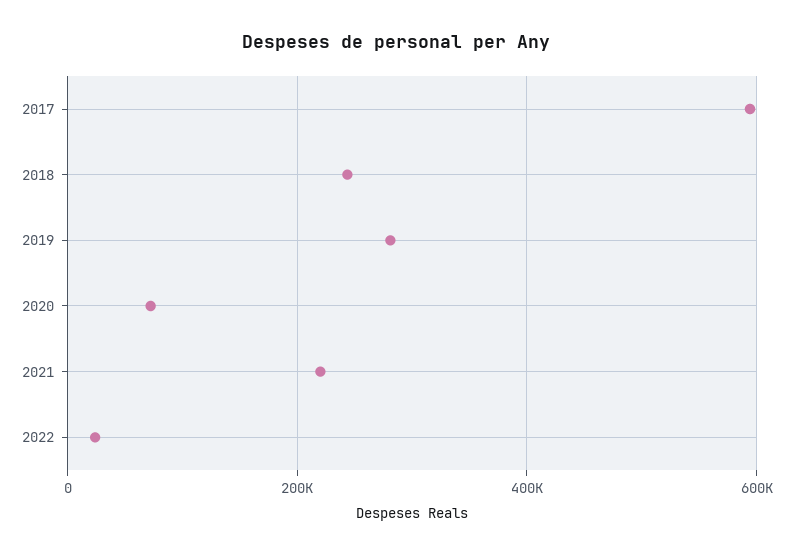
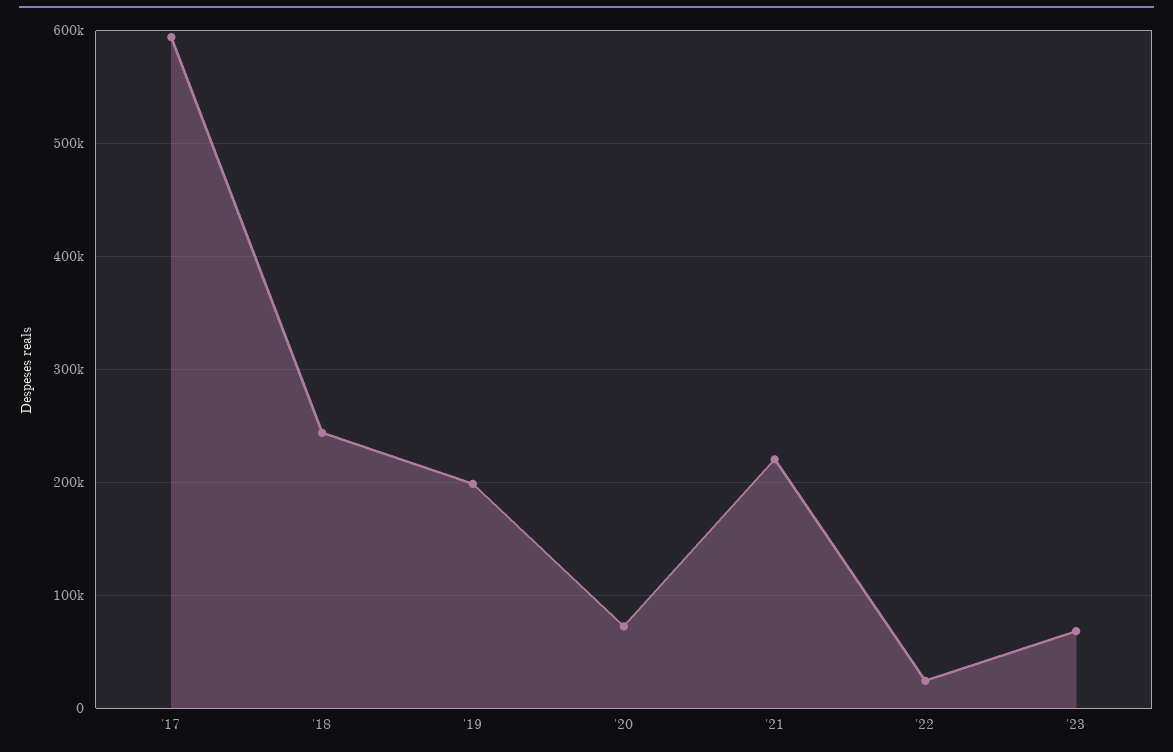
2019: 280000 -> 200000
'23: none -> 70000

